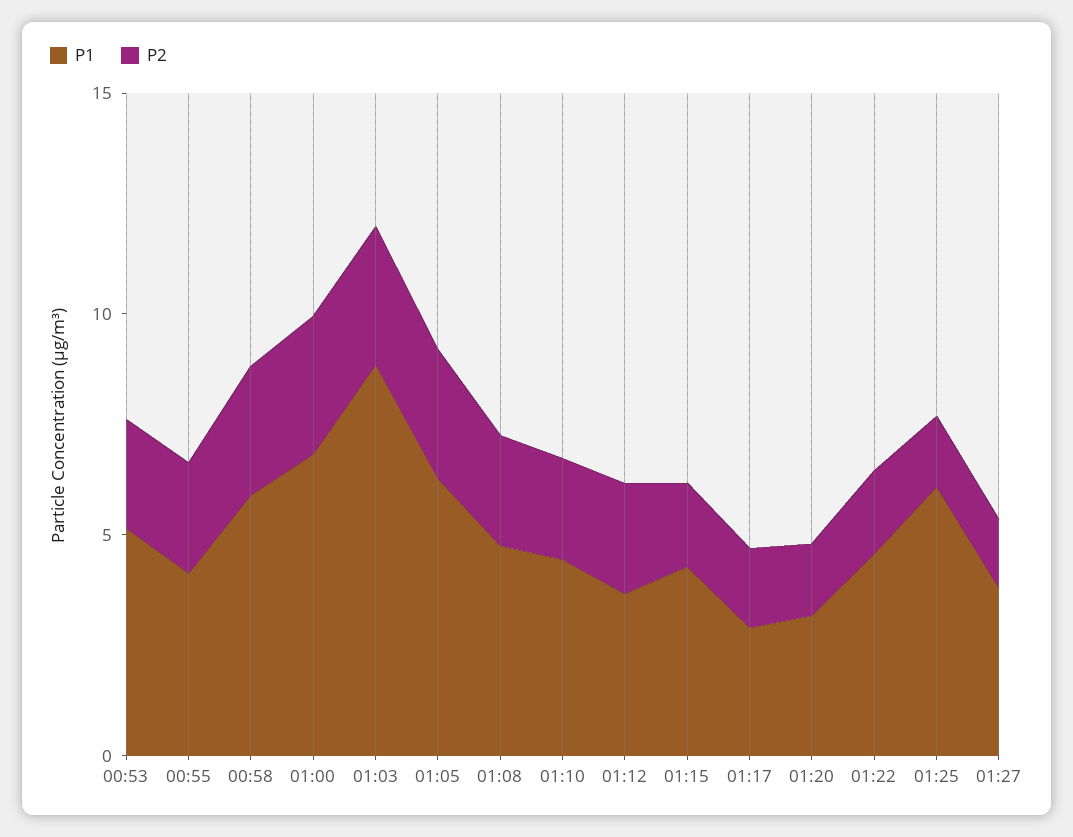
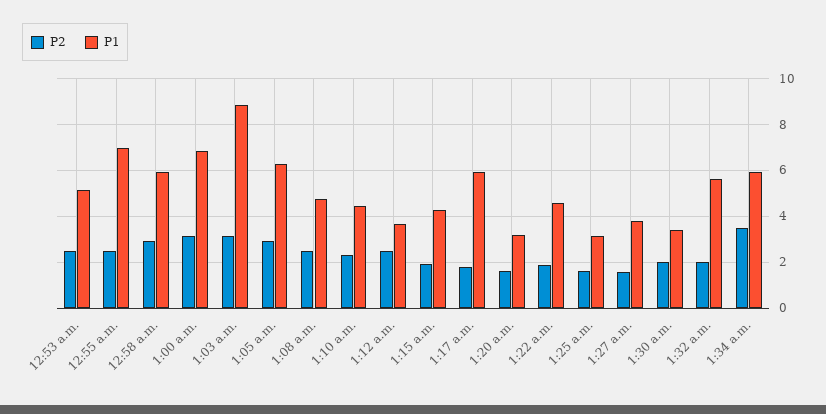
P1, 00:55: 4 -> 7
P1, 01:17: 3 -> 6
P1, 01:25: 6 -> 3
P2, 1:30 a.m.: none -> 2
P1, 1:30 a.m.: none -> 3.5
P2, 1:32 a.m.: none -> 2
P1, 1:32 a.m.: none -> 5.5
P2, 1:34 a.m.: none -> 3.5
P1, 1:34 a.m.: none -> 6

